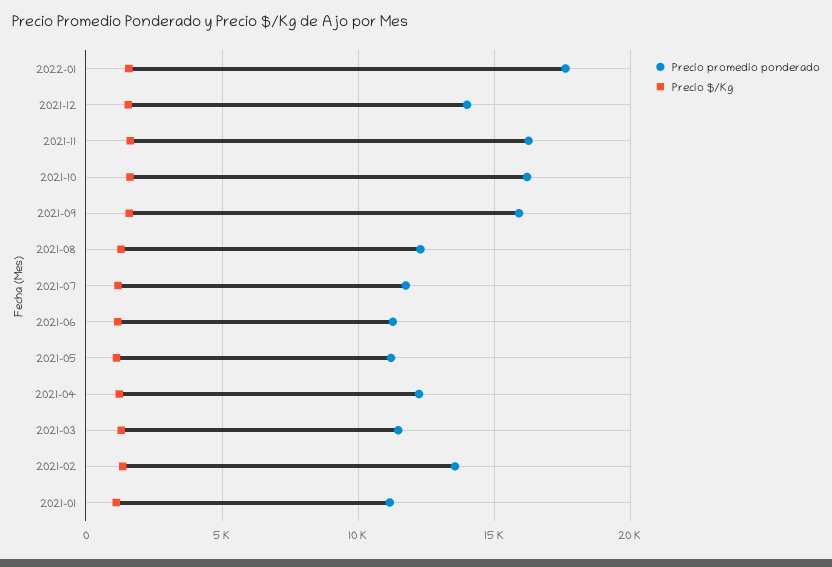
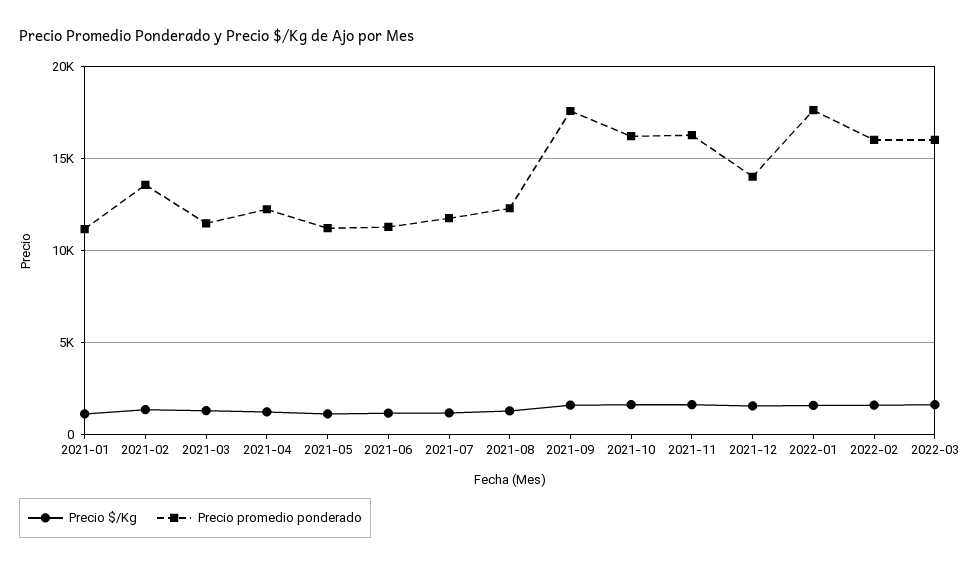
Precio promedio ponderado, 2021-09: 16000 -> 17500
Precio $/Kg, 2022-02: none -> 1500
Precio promedio ponderado, 2022-02: none -> 16000
Precio $/Kg, 2022-03: none -> 1500
Precio promedio ponderado, 2022-03: none -> 16000

